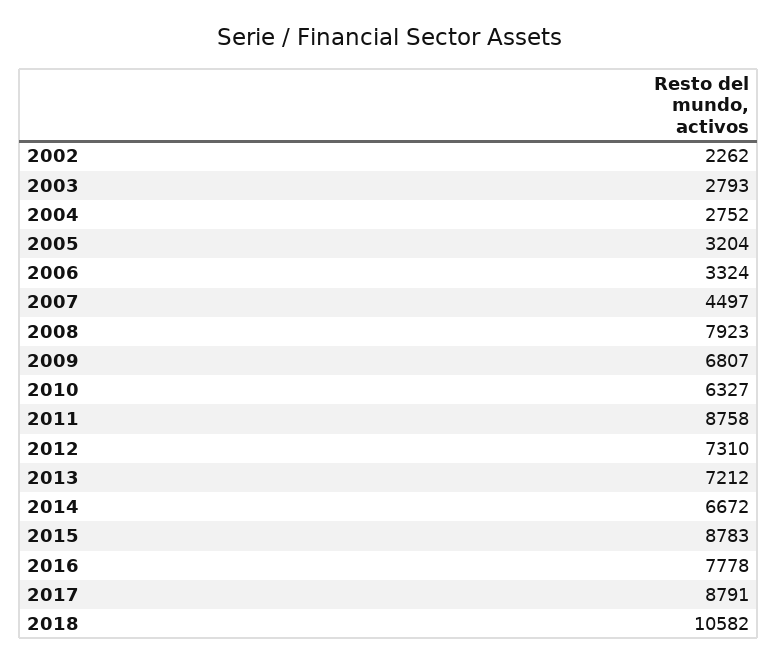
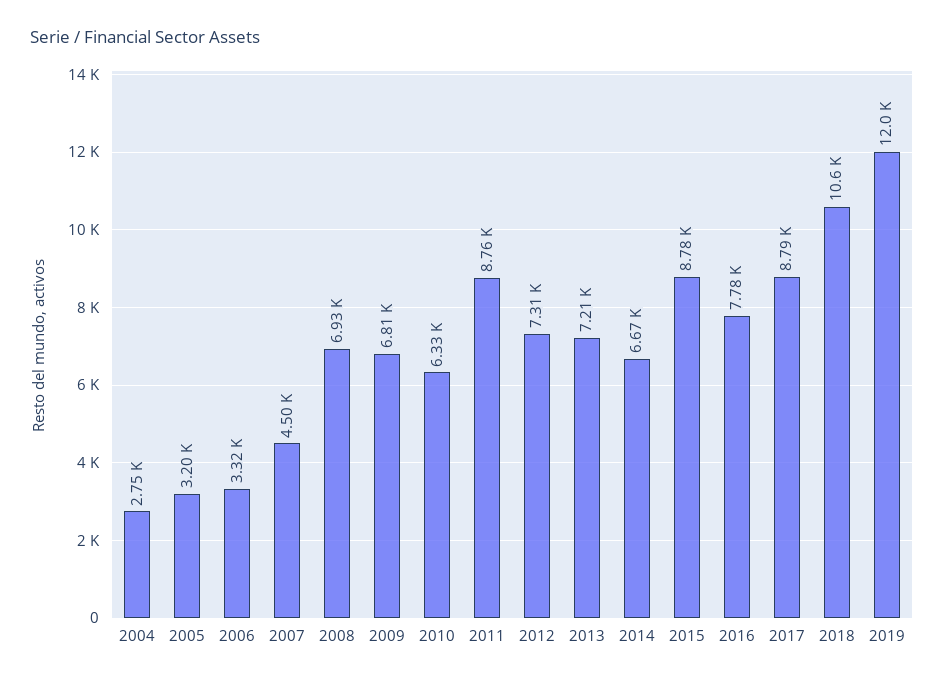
2002: 2262 -> none
2003: 2793 -> none
2008: 7923 -> 6930
2019: none -> 12000

